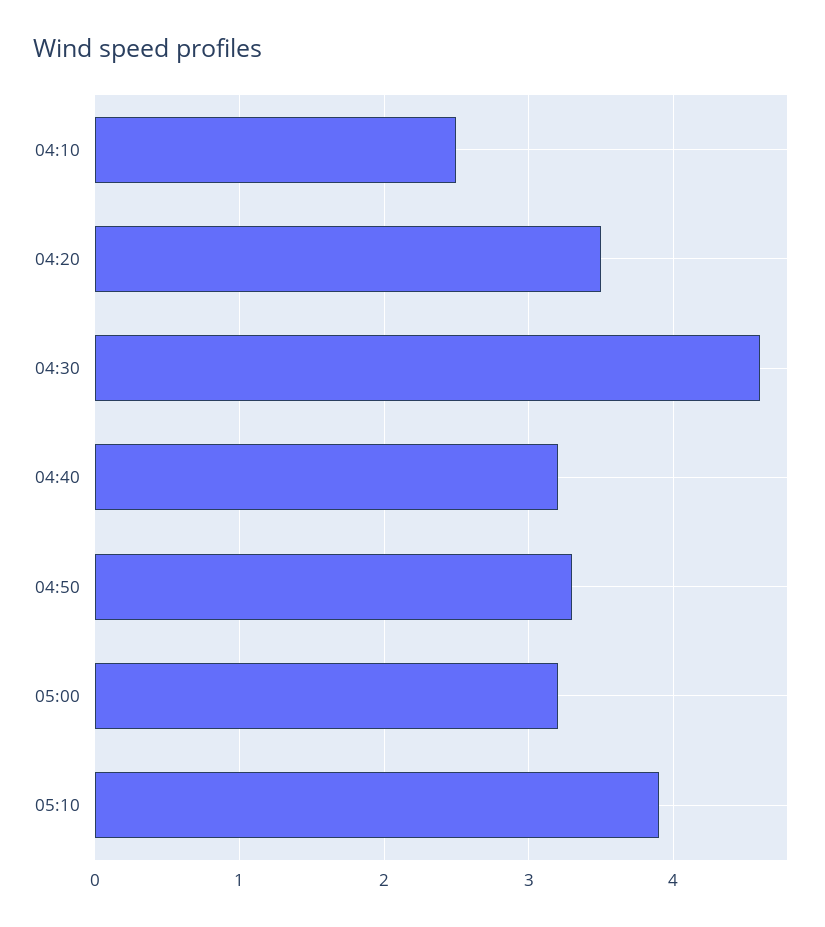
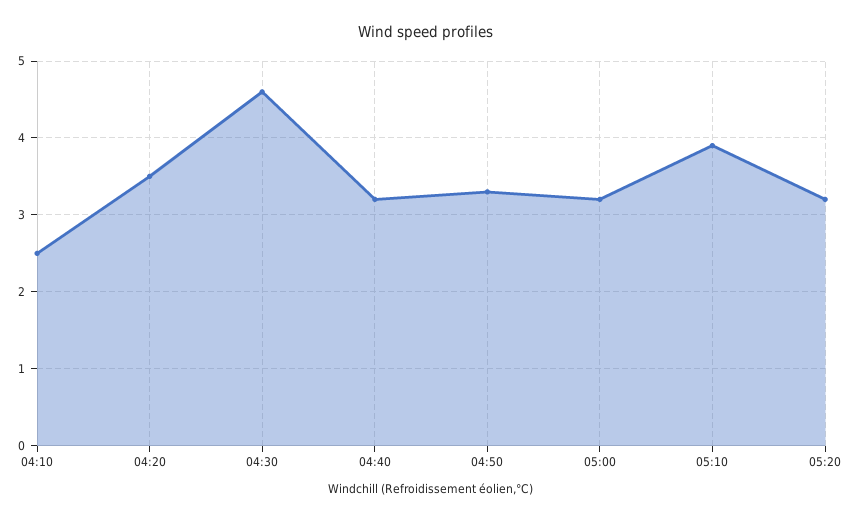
05:20: none -> 3.2

